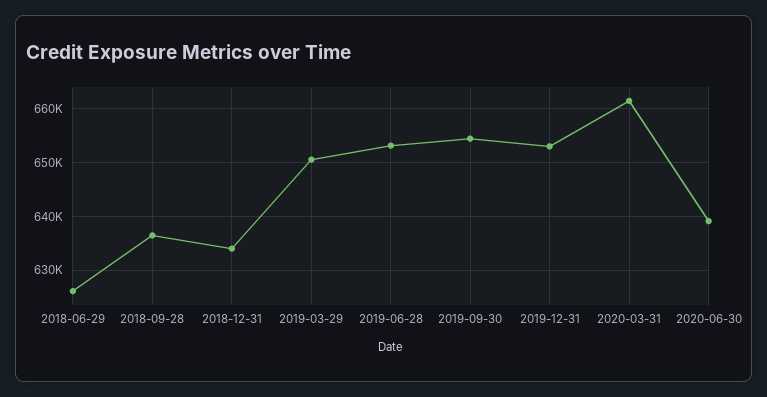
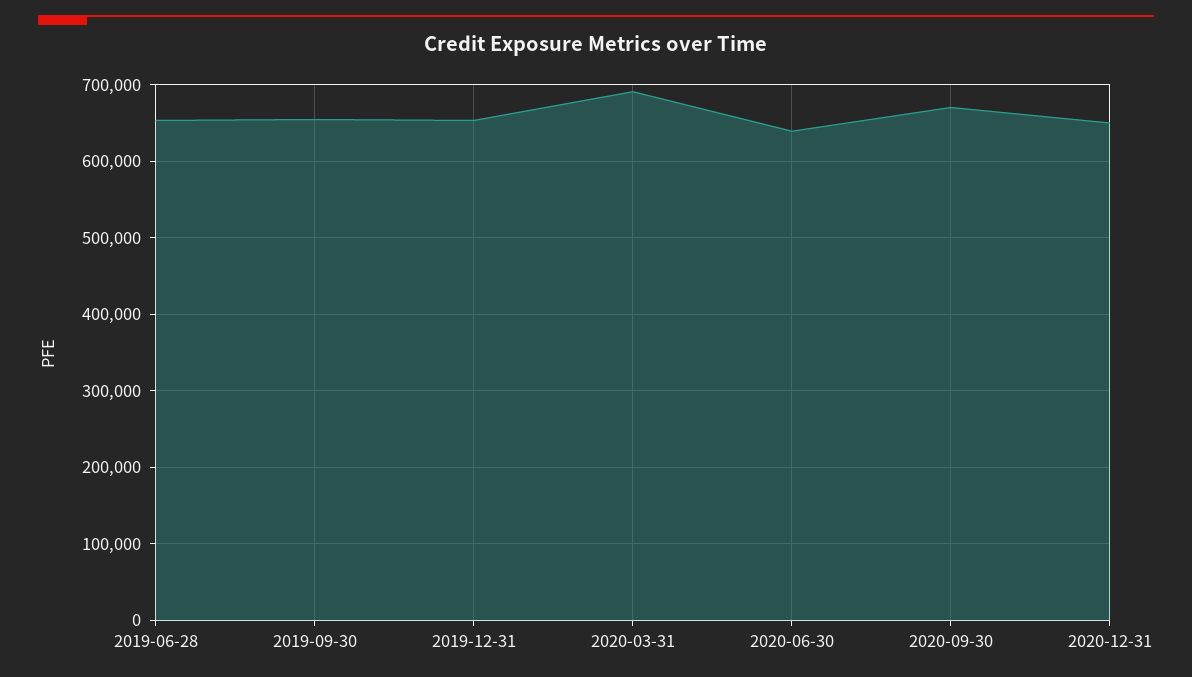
2018-06-29: 626000 -> none
2018-09-28: 636000 -> none
2018-12-31: 634000 -> none
2019-03-29: 650000 -> none
2020-03-31: 662000 -> 690000
2020-09-30: none -> 670000
2020-12-31: none -> 650000

